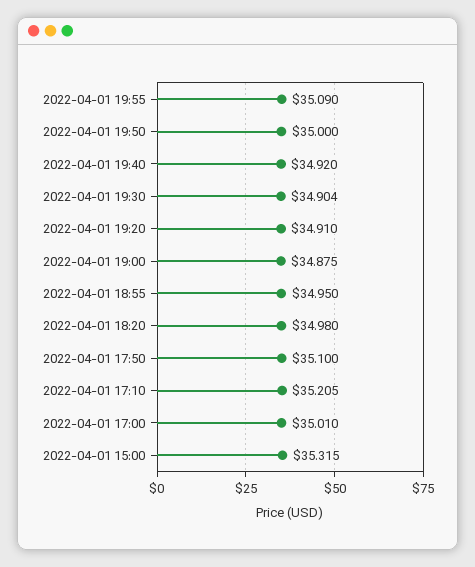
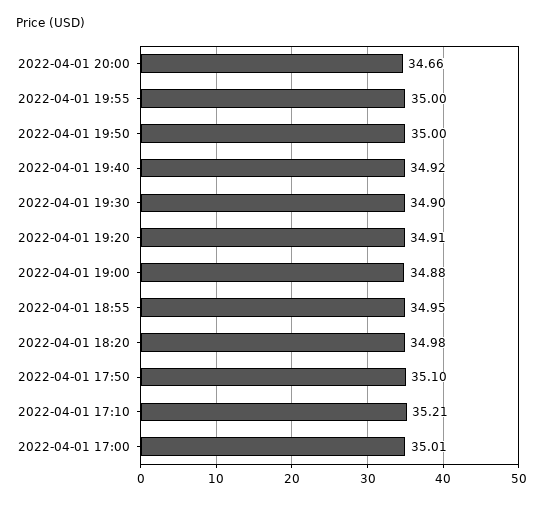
2022-04-01 19:55: 35.09 -> 35
2022-04-01 15:00: 35.315 -> none
2022-04-01 20:00: none -> 34.66

